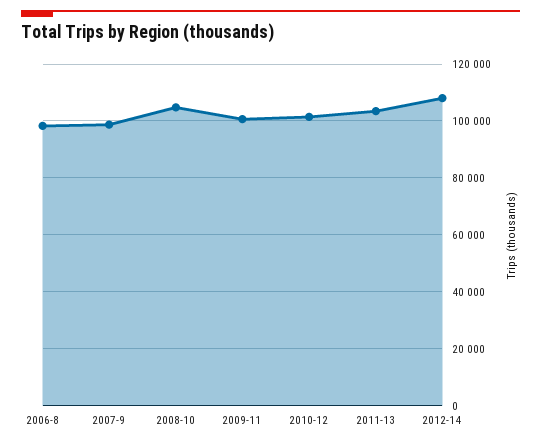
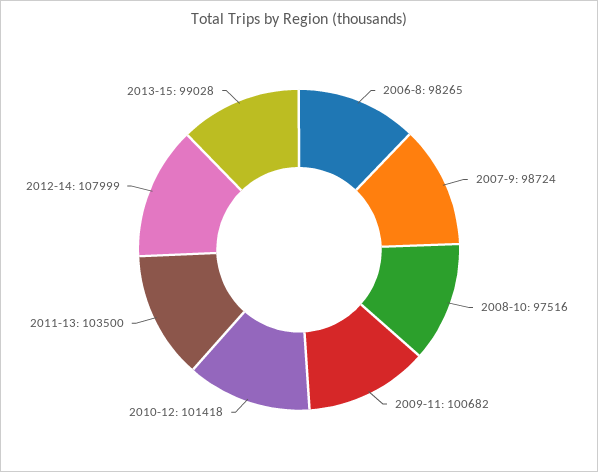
2008-10: 105000 -> 97516
2013-15: none -> 99028

